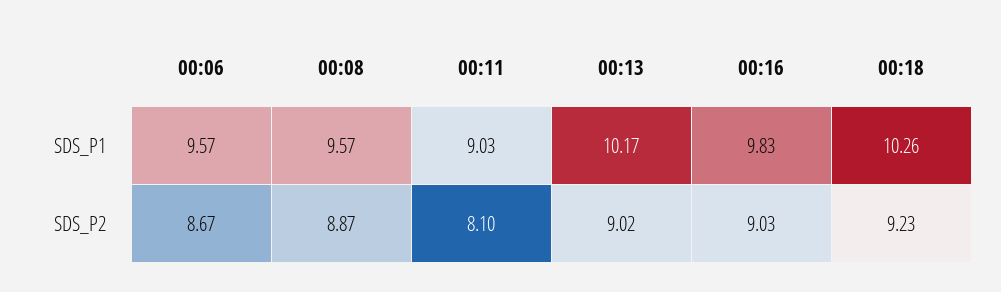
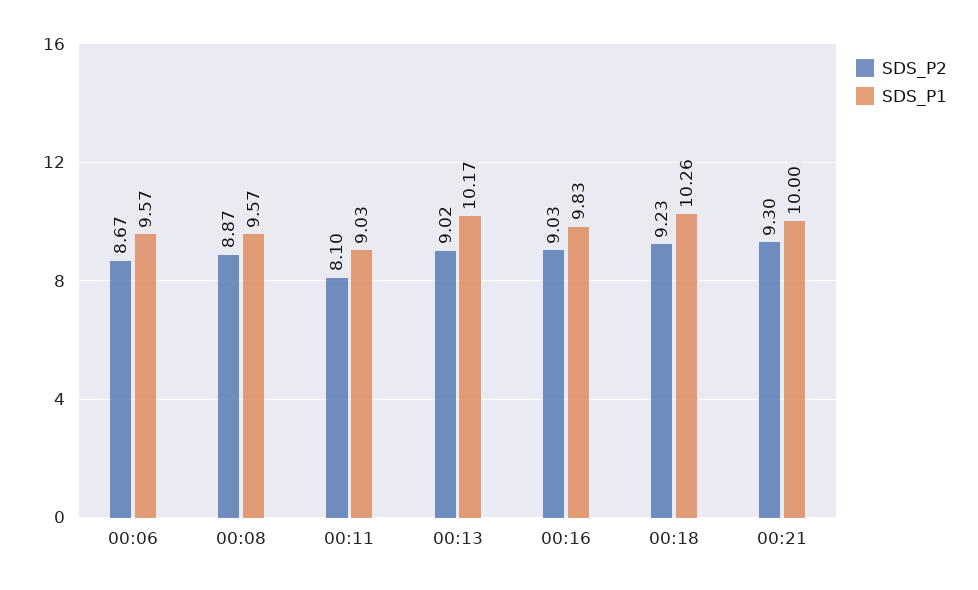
SDS_P2, 00:21: none -> 9.3
SDS_P1, 00:21: none -> 10

